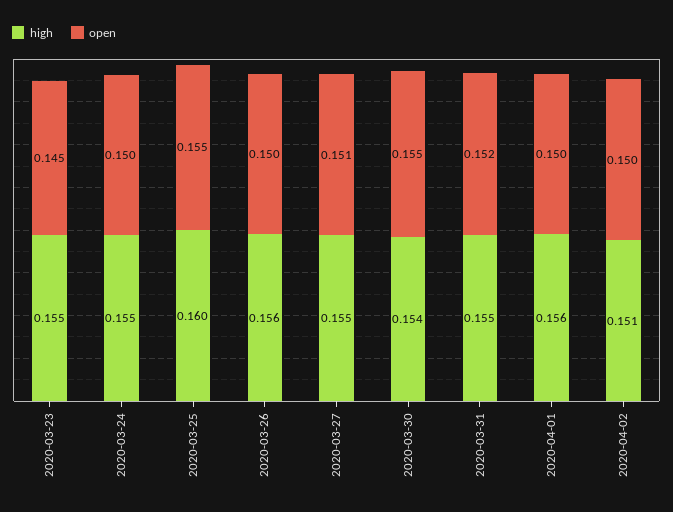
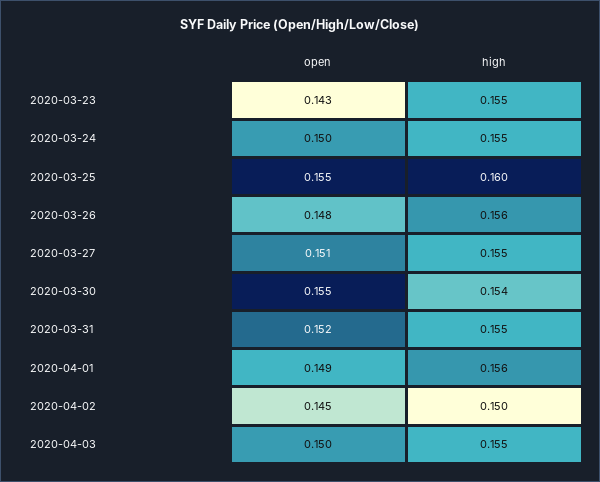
open, 2020-03-23: 0.145 -> 0.143
open, 2020-03-26: 0.15 -> 0.148
open, 2020-04-01: 0.15 -> 0.149
high, 2020-04-02: 0.151 -> 0.15
open, 2020-04-02: 0.15 -> 0.145
open, 2020-04-03: none -> 0.15
high, 2020-04-03: none -> 0.155

